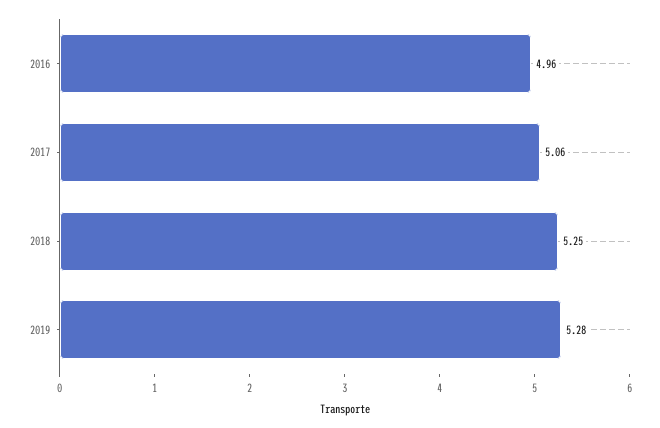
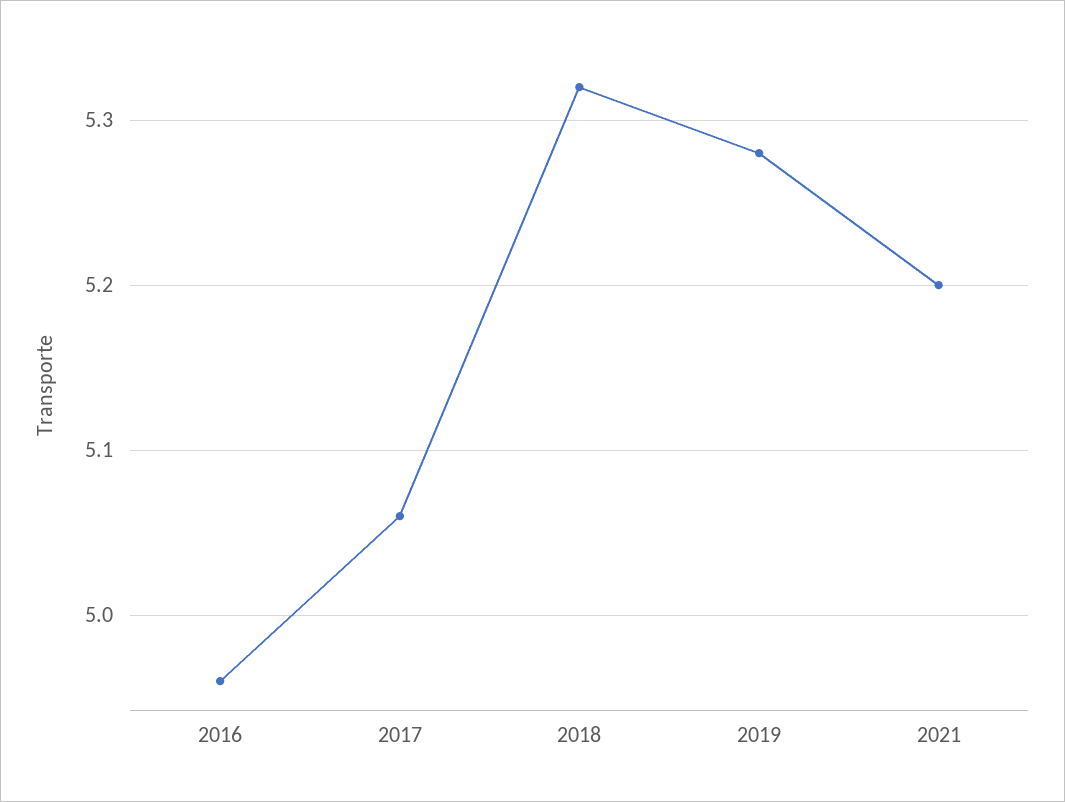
2018: 5.25 -> 5.32
2021: none -> 5.2

